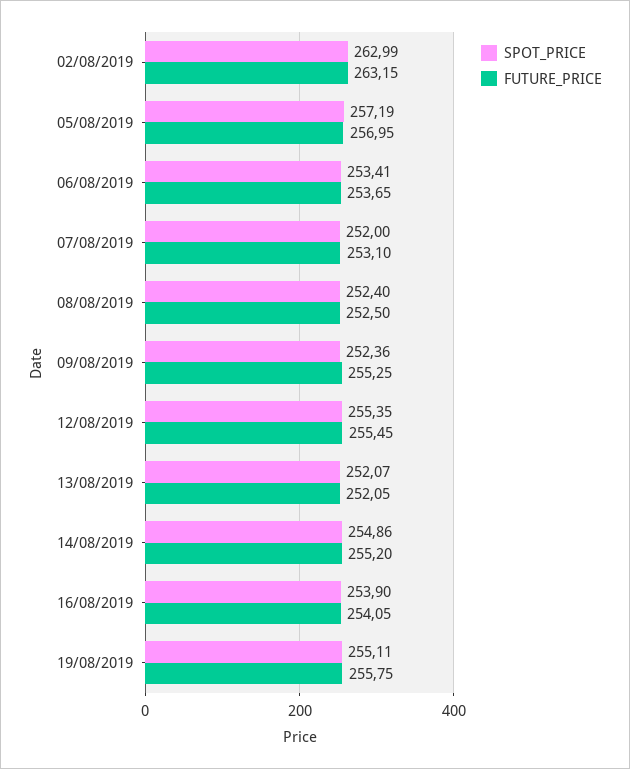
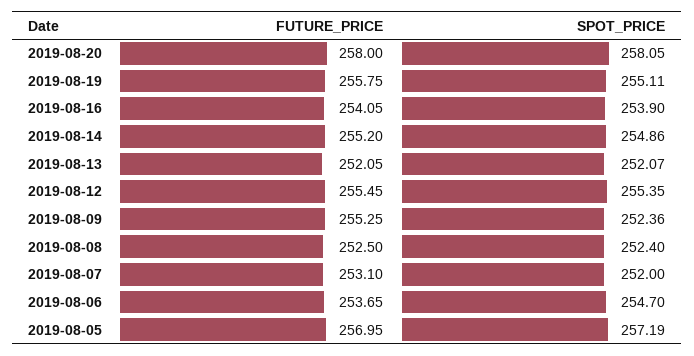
SPOT_PRICE, 02/08/2019: 262.99 -> none
FUTURE_PRICE, 02/08/2019: 263.15 -> none
SPOT_PRICE, 06/08/2019: 253.41 -> 254.7
FUTURE_PRICE, 2019-08-20: none -> 258
SPOT_PRICE, 2019-08-20: none -> 258.05

